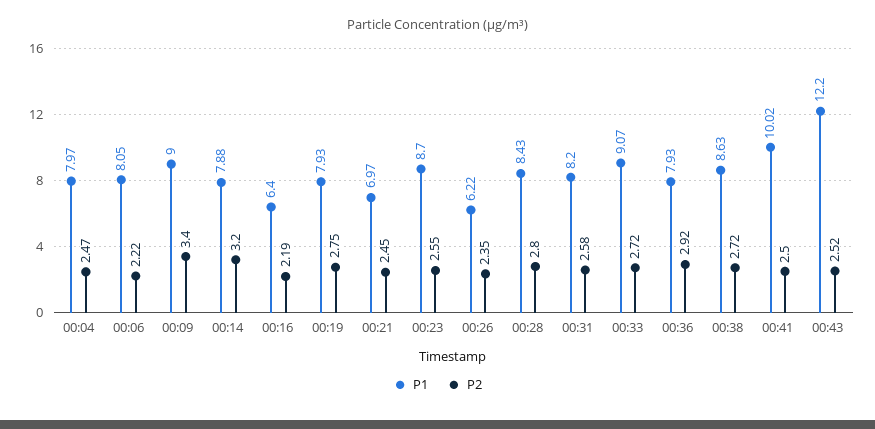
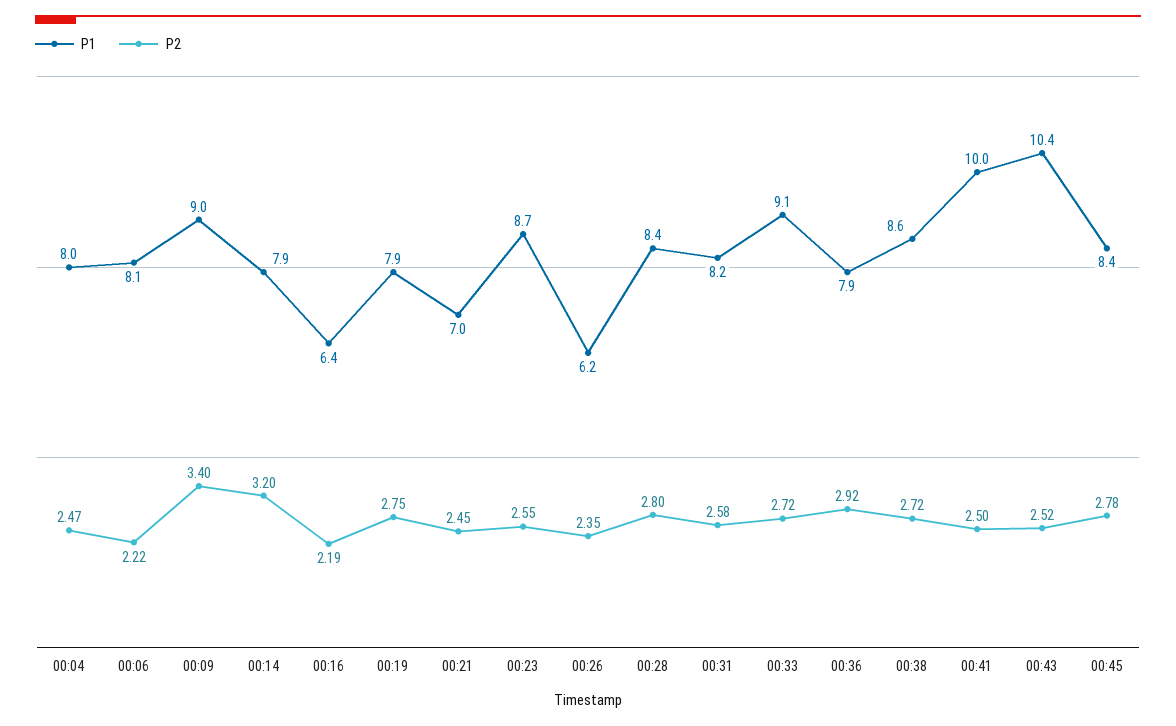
P1, 00:43: 12.2 -> 10.4
P1, 00:45: none -> 8.4
P2, 00:45: none -> 2.78

